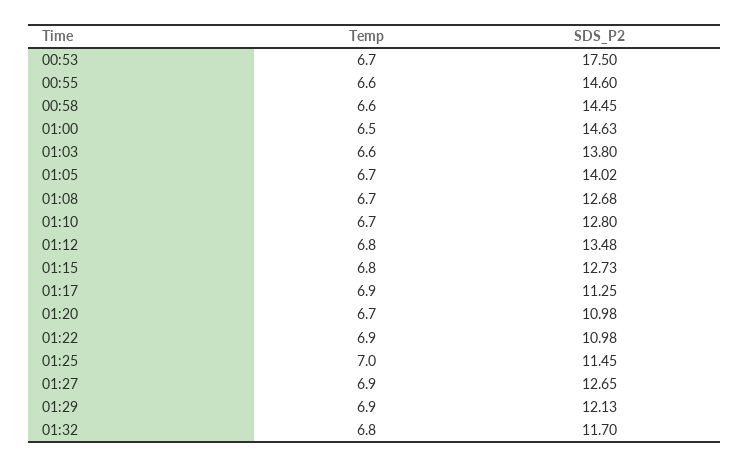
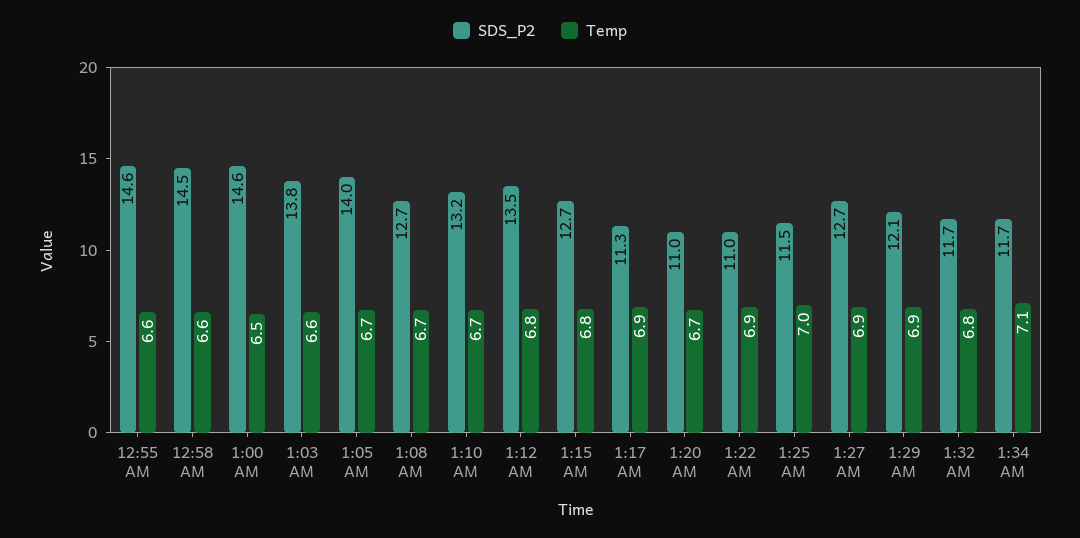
Temp, 00:53: 6.7 -> none
SDS_P2, 00:53: 17.5 -> none
SDS_P2, 01:10: 12.8 -> 13.2
SDS_P2, 1:34 AM: none -> 11.7
Temp, 1:34 AM: none -> 7.1

